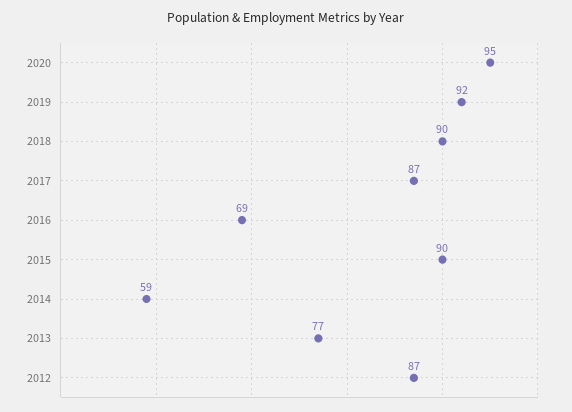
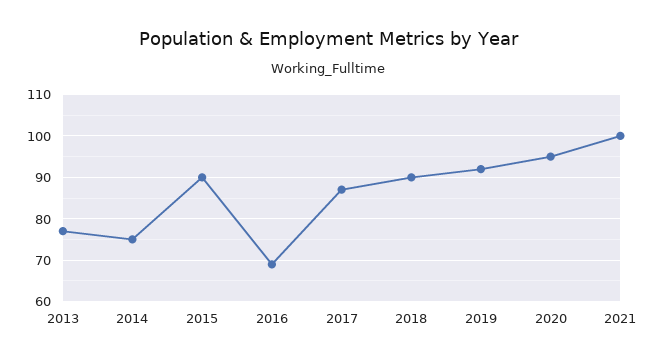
2014: 59 -> 75
2012: 87 -> none
2021: none -> 100

